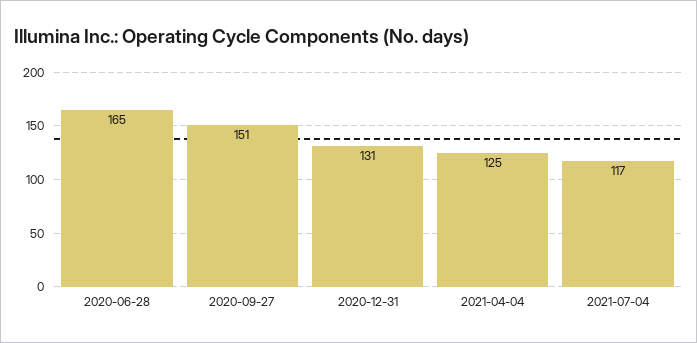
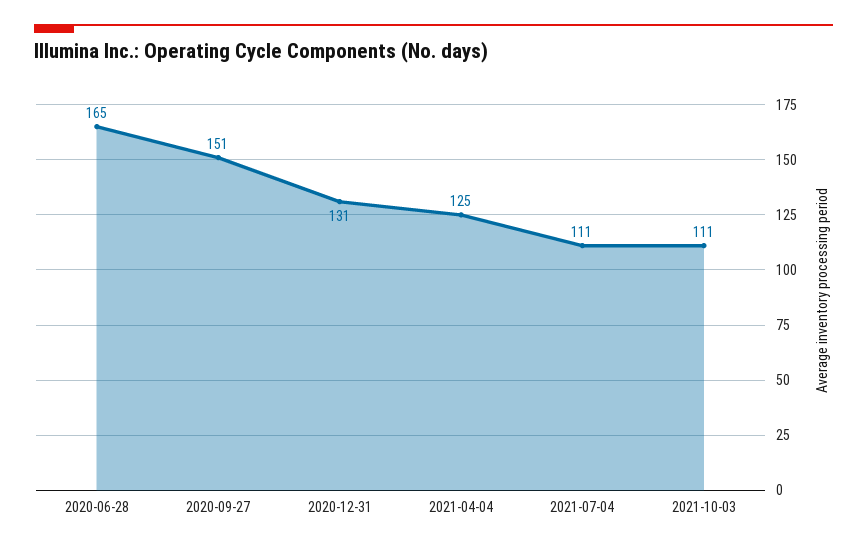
2021-07-04: 117 -> 111
2021-10-03: none -> 111

